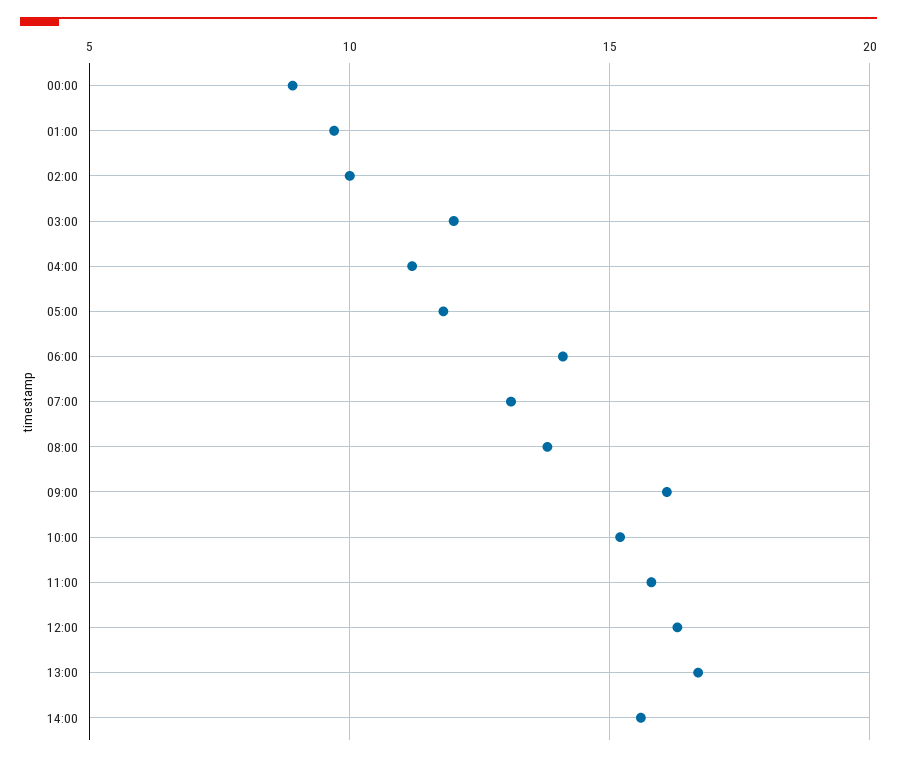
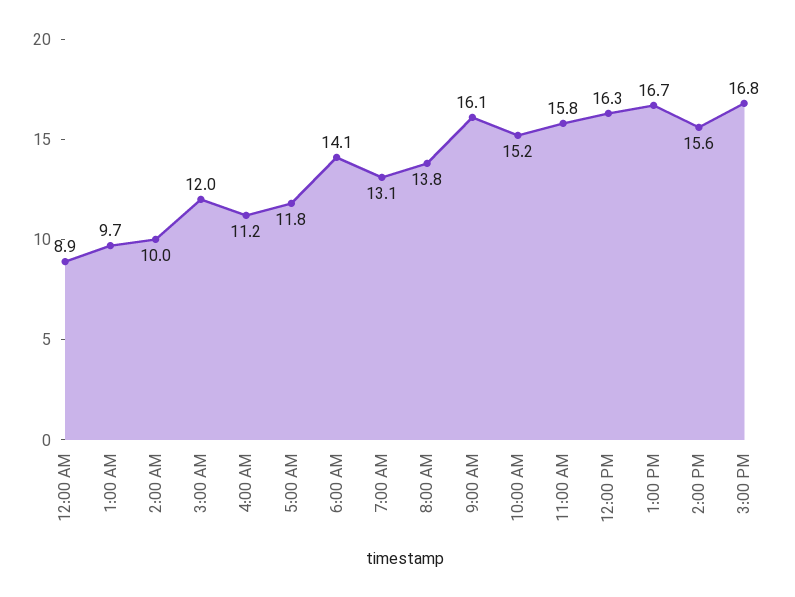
3:00 PM: none -> 16.8

